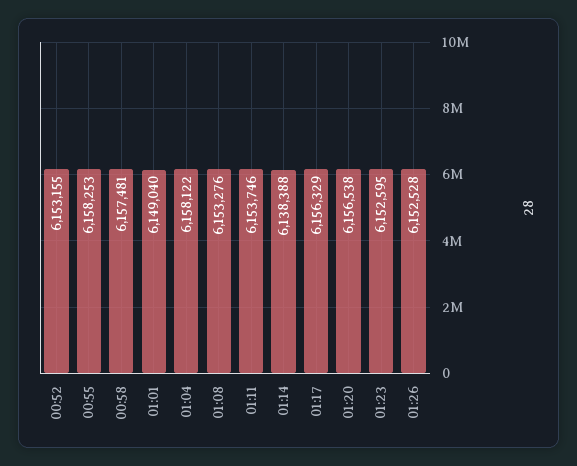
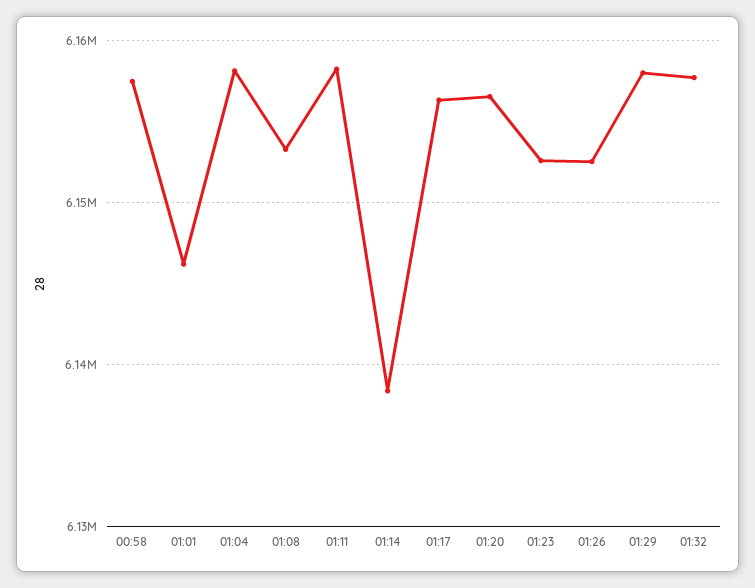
00:52: 6153155 -> none
00:55: 6158253 -> none
01:01: 6149040 -> 6146000
01:11: 6153746 -> 6158000
01:29: none -> 6158000
01:32: none -> 6158000

